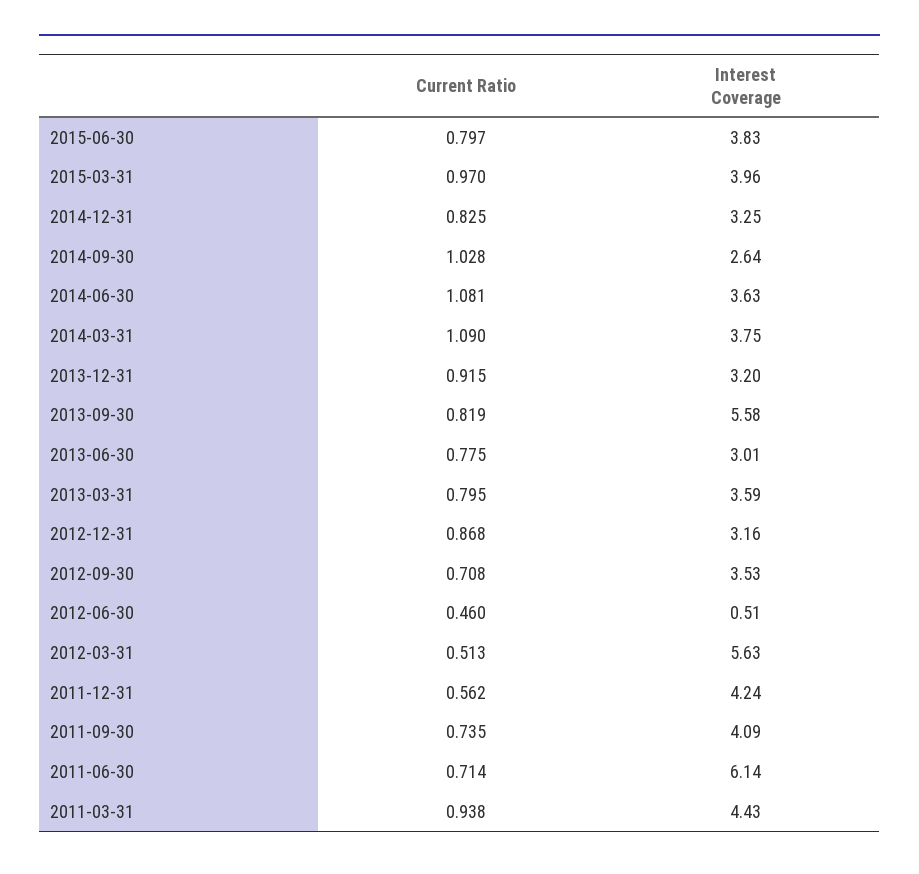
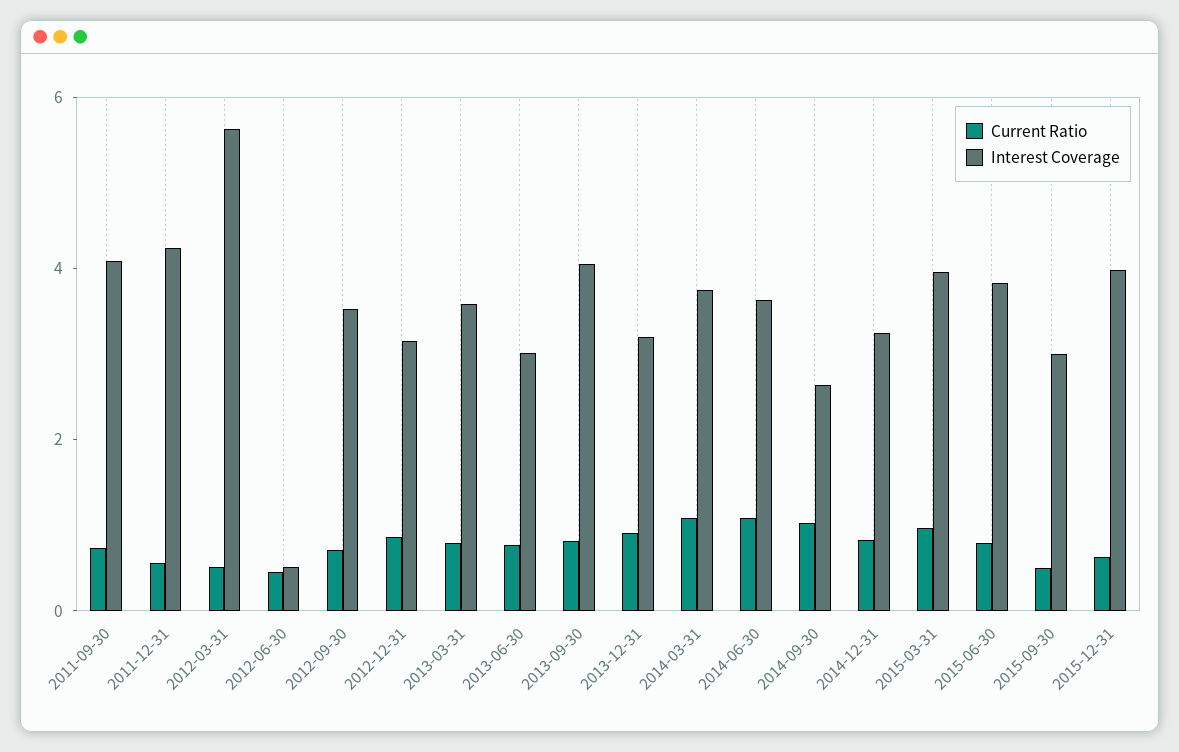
Interest Coverage, 2013-09-30: 5.58 -> 4
Current Ratio, 2011-06-30: 0.714 -> none
Interest Coverage, 2011-06-30: 6.14 -> none
Current Ratio, 2011-03-31: 0.938 -> none
Interest Coverage, 2011-03-31: 4.43 -> none
Current Ratio, 2015-09-30: none -> 0.5
Interest Coverage, 2015-09-30: none -> 3
Current Ratio, 2015-12-31: none -> 0.5
Interest Coverage, 2015-12-31: none -> 4

